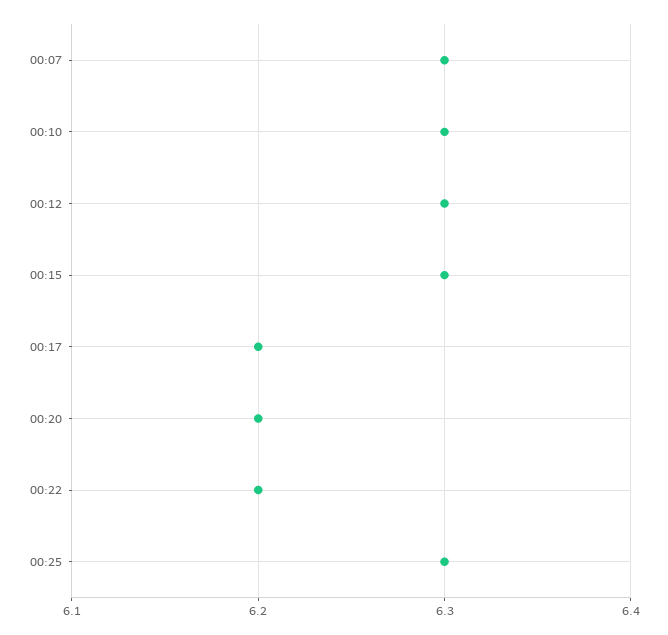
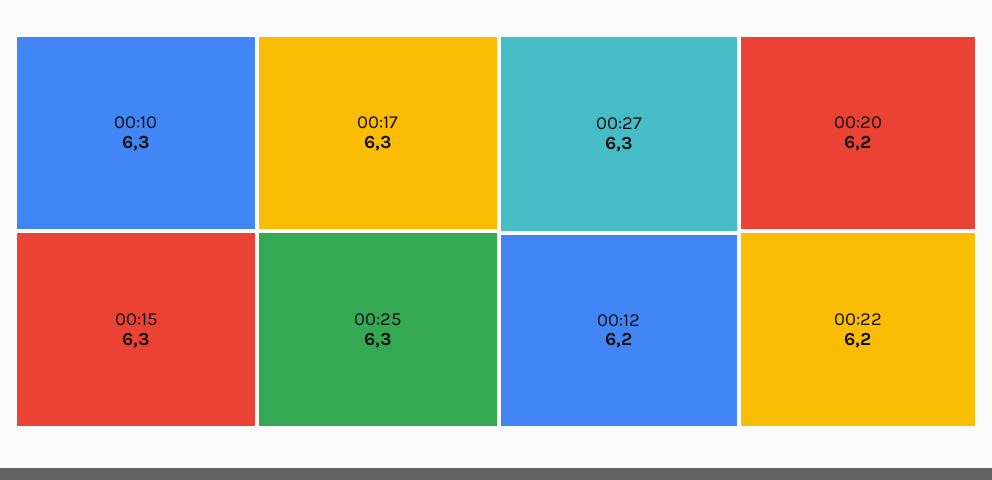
00:07: 6.3 -> none
00:12: 6.3 -> 6.2
00:17: 6.2 -> 6.3
00:27: none -> 6.3

